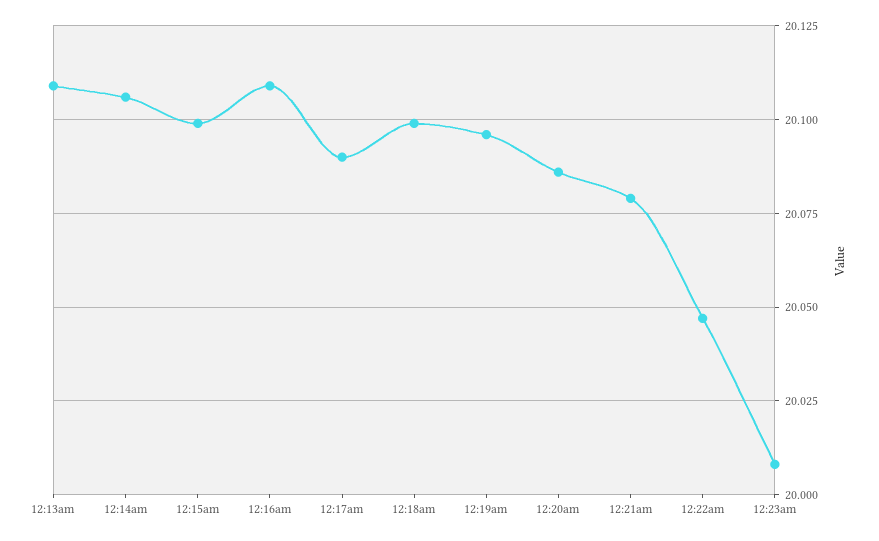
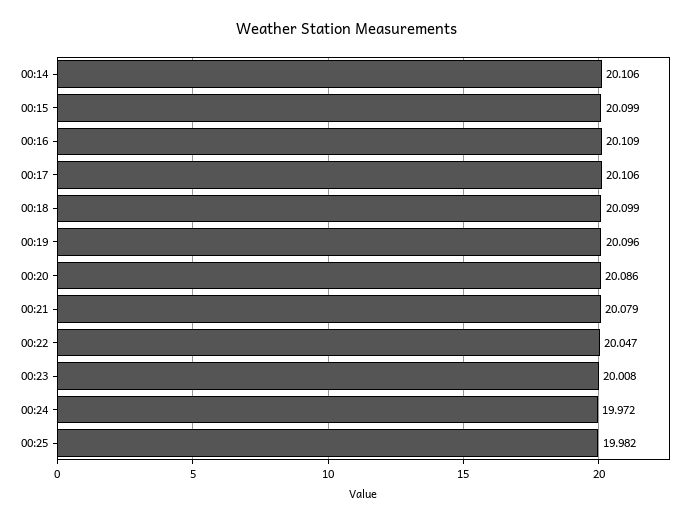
12:13am: 20.11 -> none
12:17am: 20.09 -> 20.106
00:24: none -> 19.972
00:25: none -> 19.982

